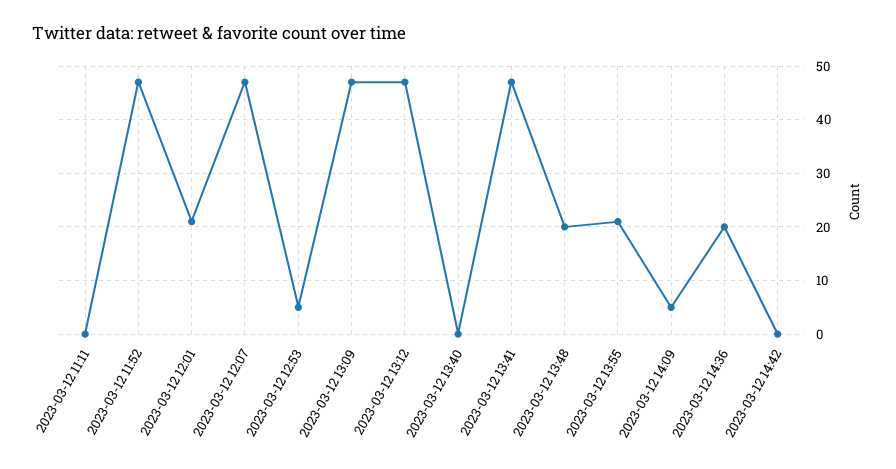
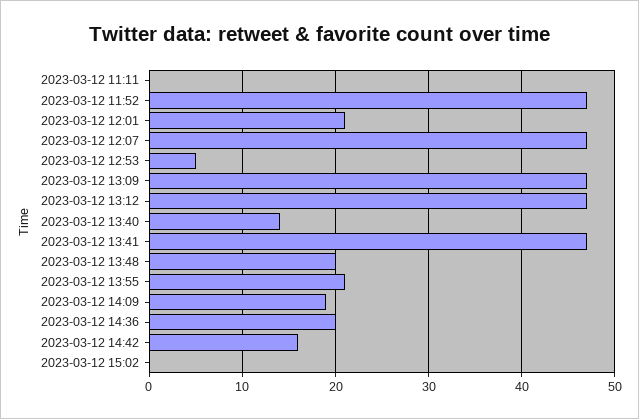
2023-03-12 13:40: 0 -> 14
2023-03-12 14:09: 5 -> 19
2023-03-12 14:42: 0 -> 16
2023-03-12 15:02: none -> 0

